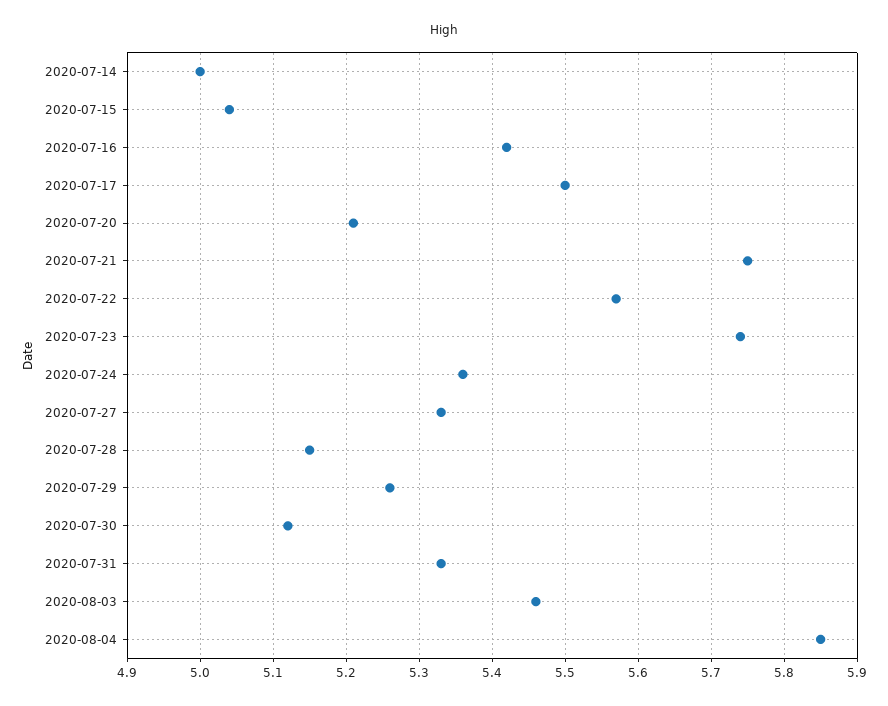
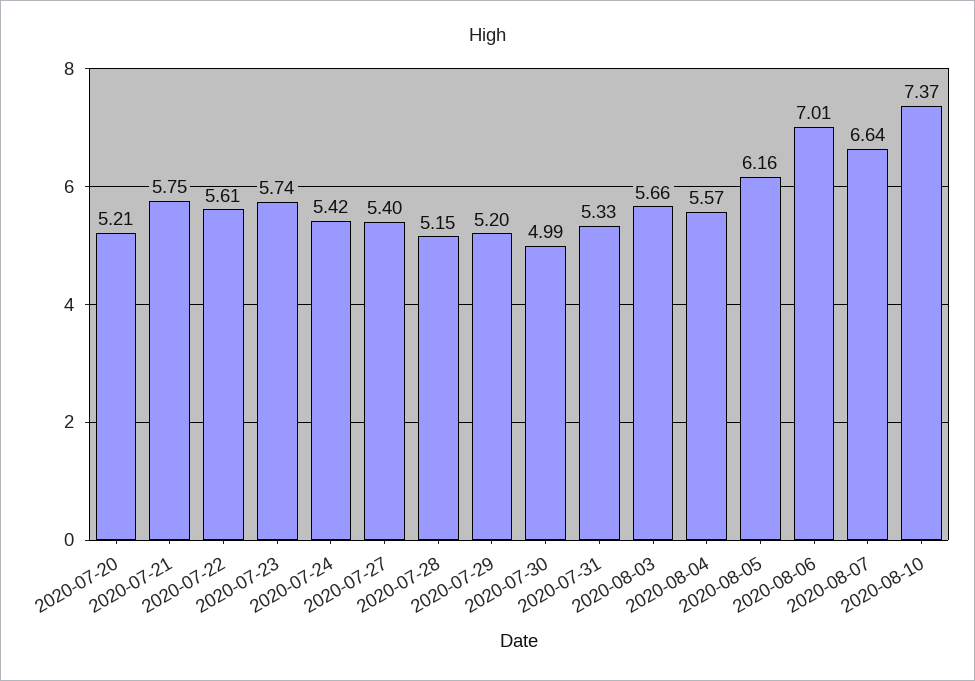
2020-07-14: 5 -> none
2020-07-15: 5.04 -> none
2020-07-16: 5.42 -> none
2020-07-17: 5.5 -> none
2020-07-22: 5.57 -> 5.61
2020-07-24: 5.36 -> 5.42
2020-07-27: 5.33 -> 5.4
2020-07-29: 5.26 -> 5.2
2020-07-30: 5.12 -> 4.99
2020-08-03: 5.46 -> 5.66
2020-08-04: 5.85 -> 5.57
2020-08-05: none -> 6.16
2020-08-06: none -> 7.01
2020-08-07: none -> 6.64
2020-08-10: none -> 7.37

